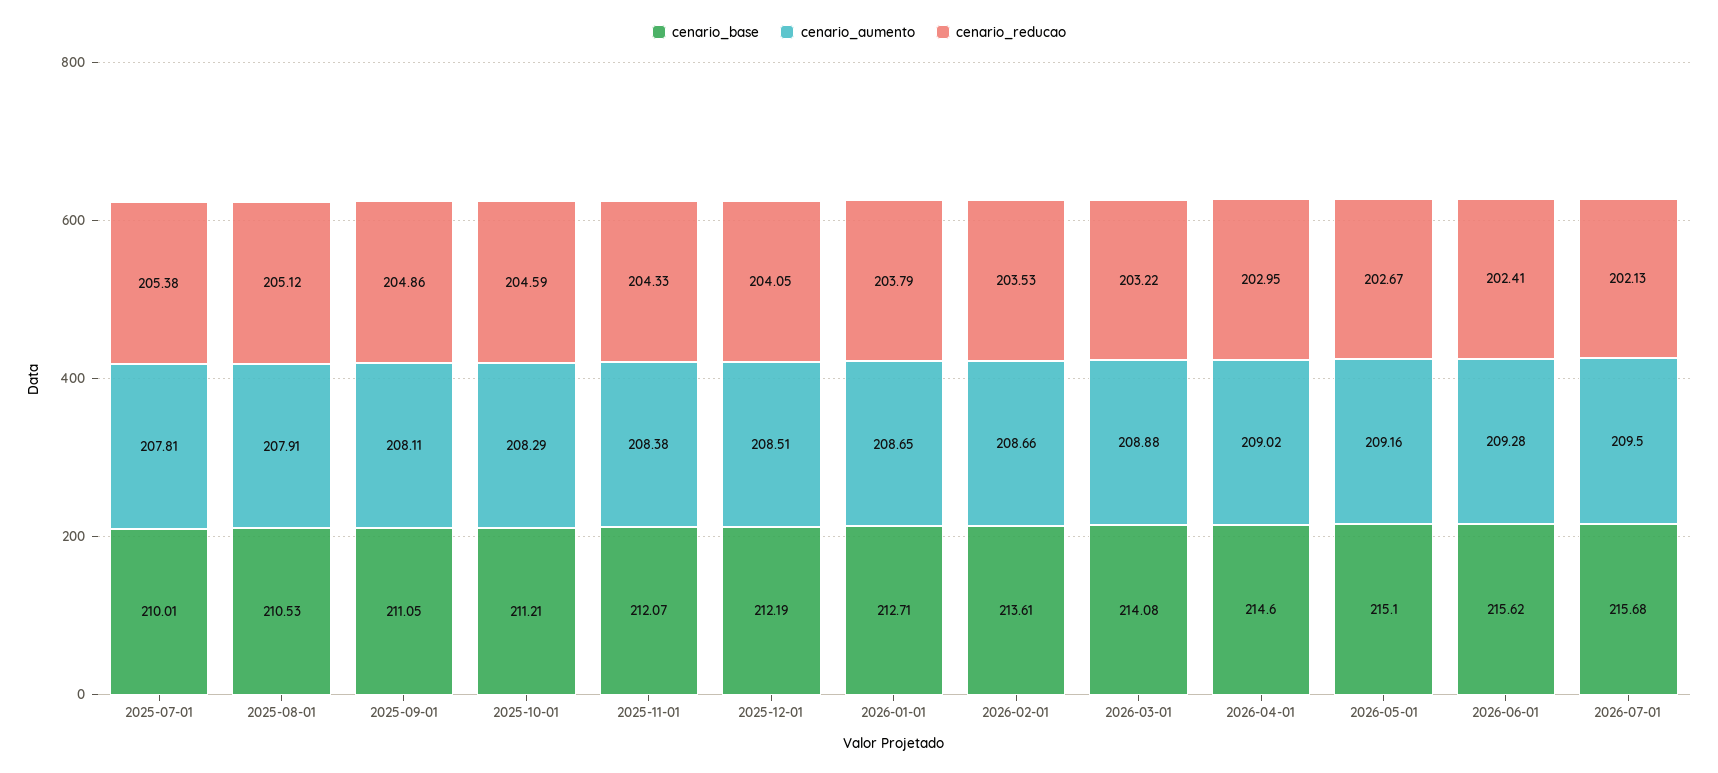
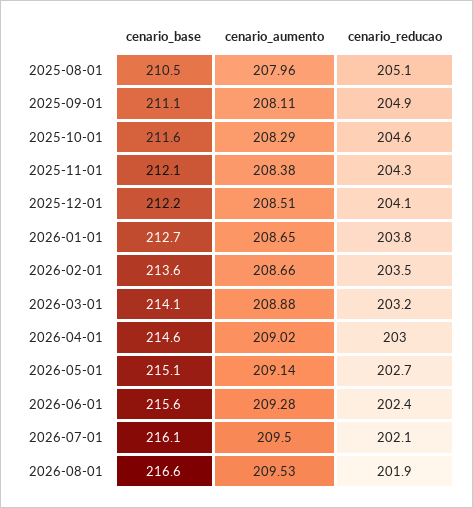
cenario_base, 2025-07-01: 210.01 -> none
cenario_aumento, 2025-07-01: 207.81 -> none
cenario_reducao, 2025-07-01: 205.38 -> none
cenario_aumento, 2025-08-01: 207.91 -> 207.96
cenario_base, 2025-10-01: 211.21 -> 211.6
cenario_aumento, 2026-05-01: 209.16 -> 209.14
cenario_base, 2026-07-01: 215.68 -> 216.1
cenario_base, 2026-08-01: none -> 216.6
cenario_aumento, 2026-08-01: none -> 209.53
cenario_reducao, 2026-08-01: none -> 201.9

